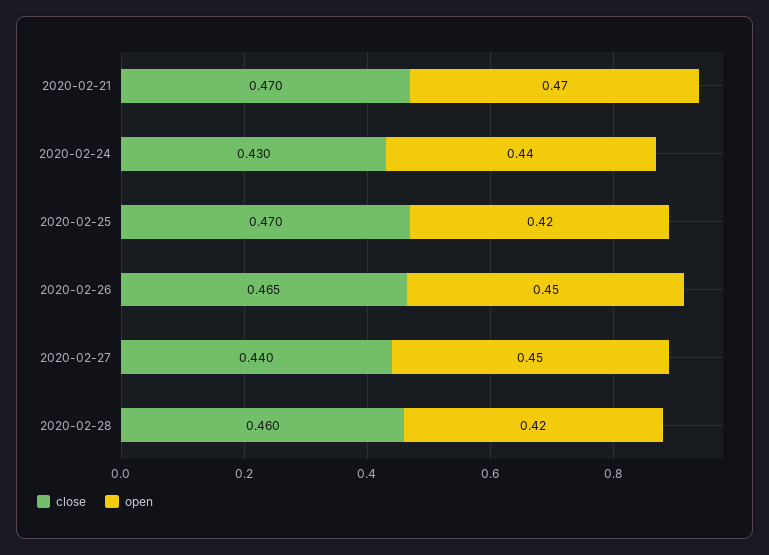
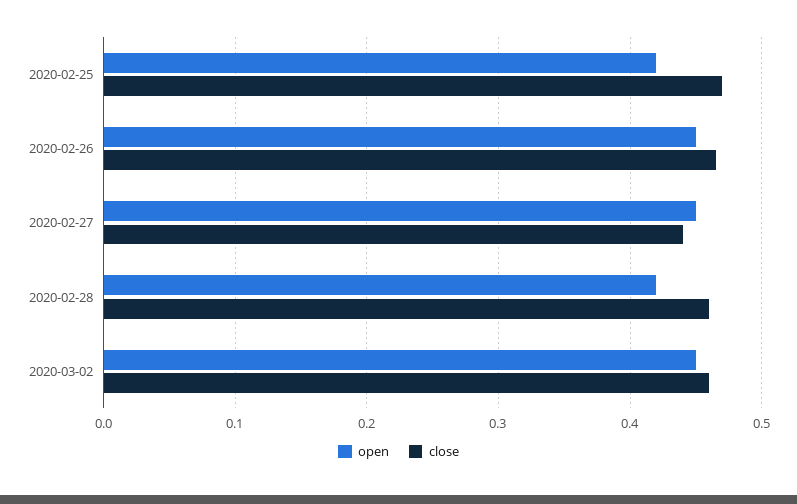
close, 2020-02-21: 0.47 -> none
open, 2020-02-21: 0.47 -> none
close, 2020-02-24: 0.43 -> none
open, 2020-02-24: 0.44 -> none
open, 2020-03-02: none -> 0.45
close, 2020-03-02: none -> 0.46

